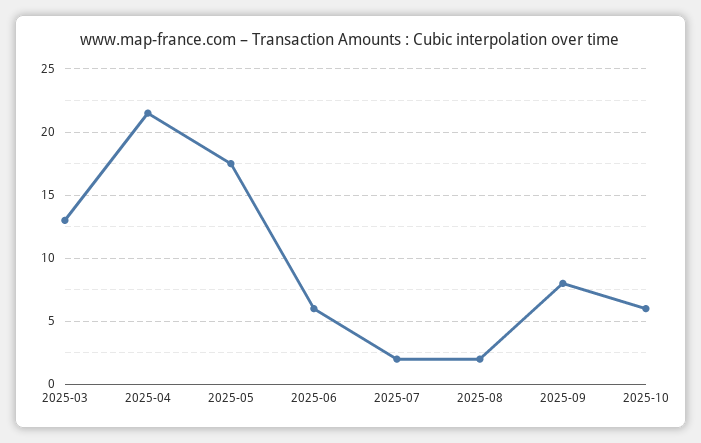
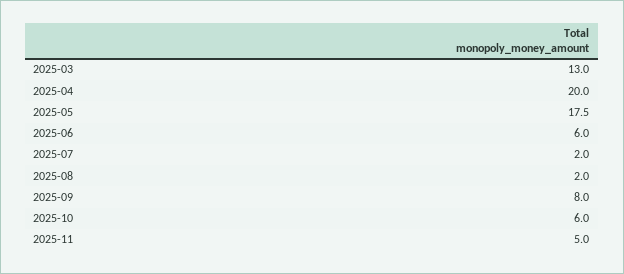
2025-04: 21.5 -> 20
2025-11: none -> 5

